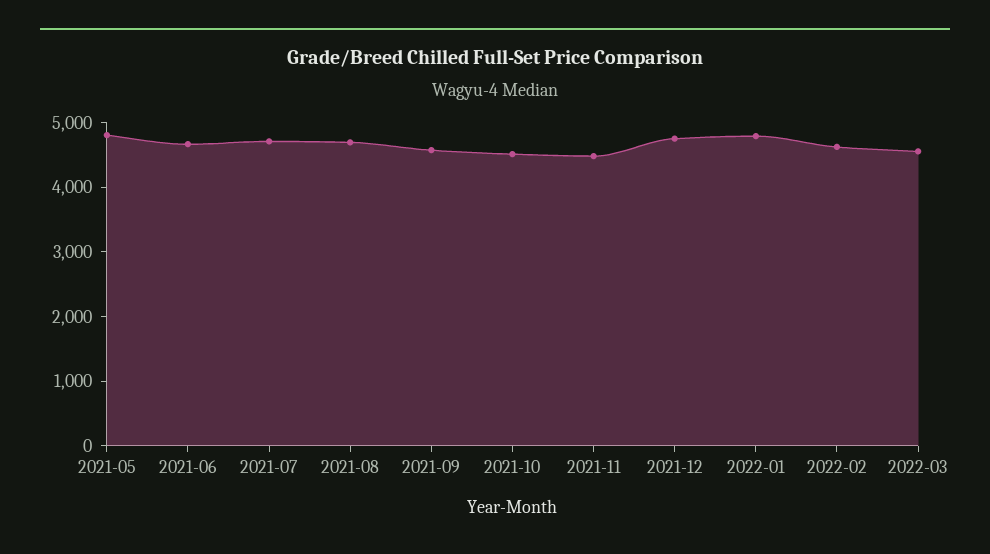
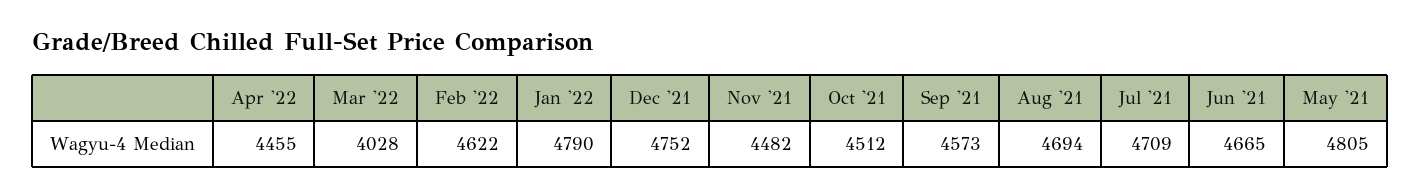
2022-03: 4600 -> 4028
Apr '22: none -> 4455

